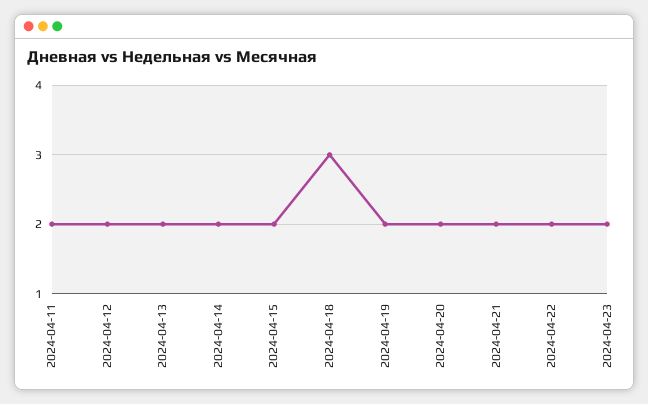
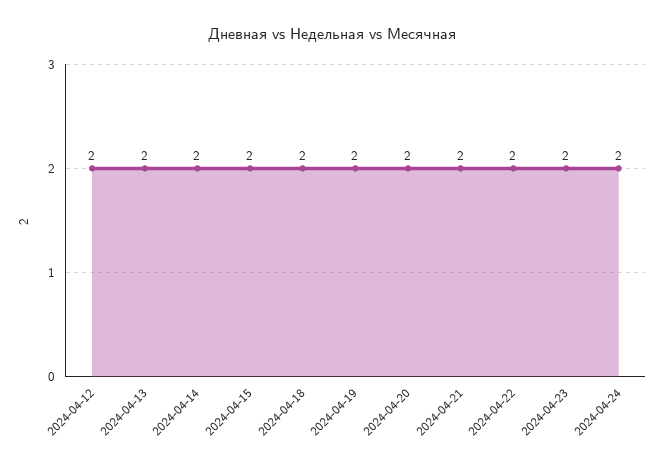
2024-04-11: 2 -> none
2024-04-18: 3 -> 2
2024-04-24: none -> 2

